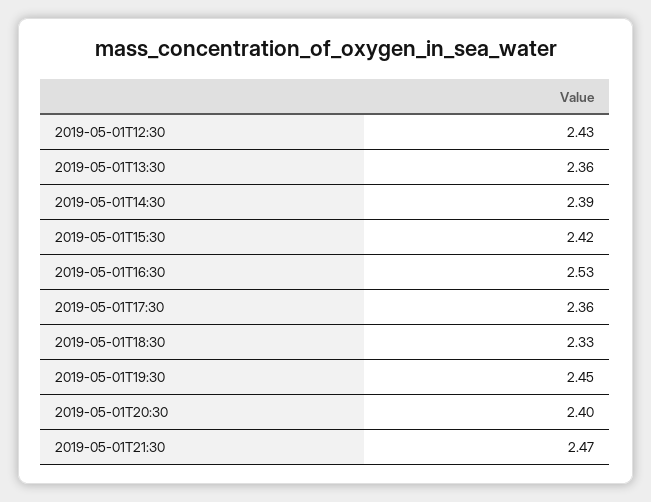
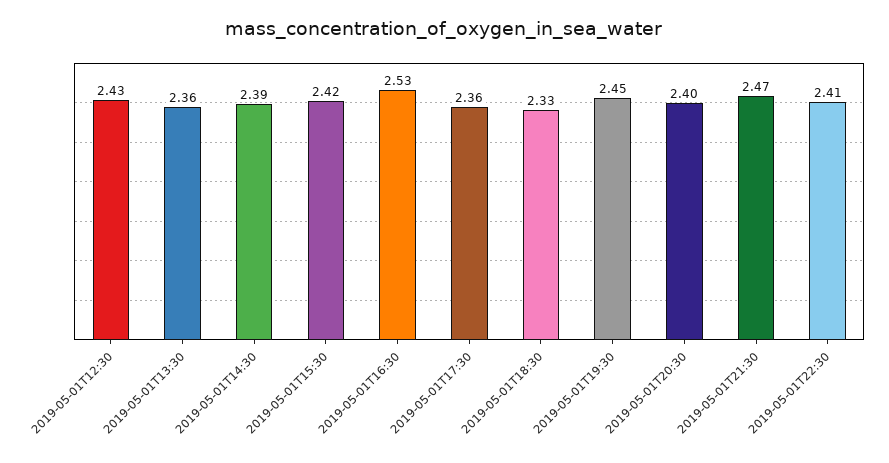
2019-05-01T22:30: none -> 2.41

